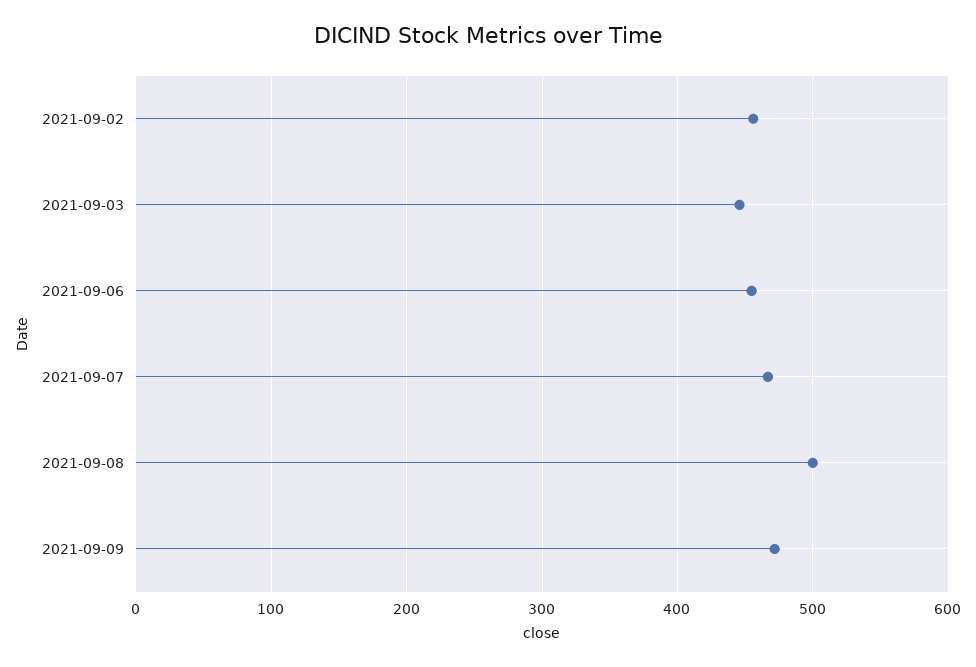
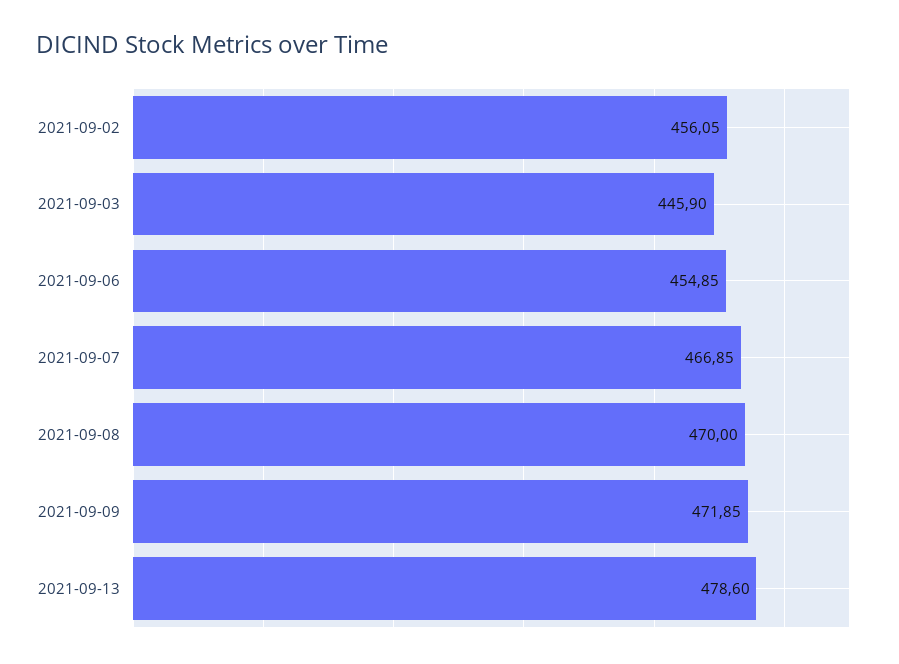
2021-09-08: 500 -> 470
2021-09-13: none -> 478.6

